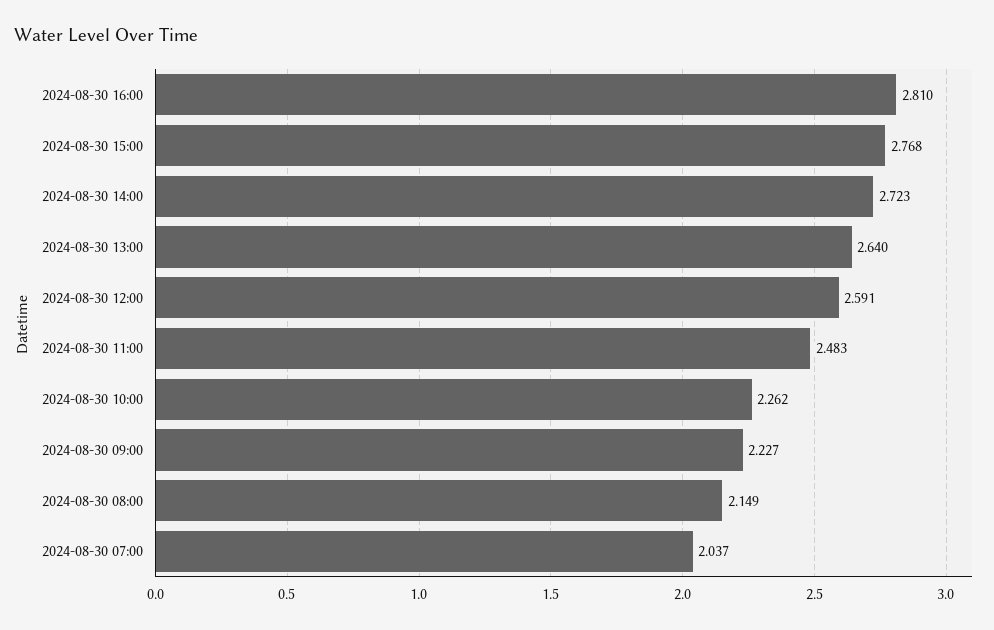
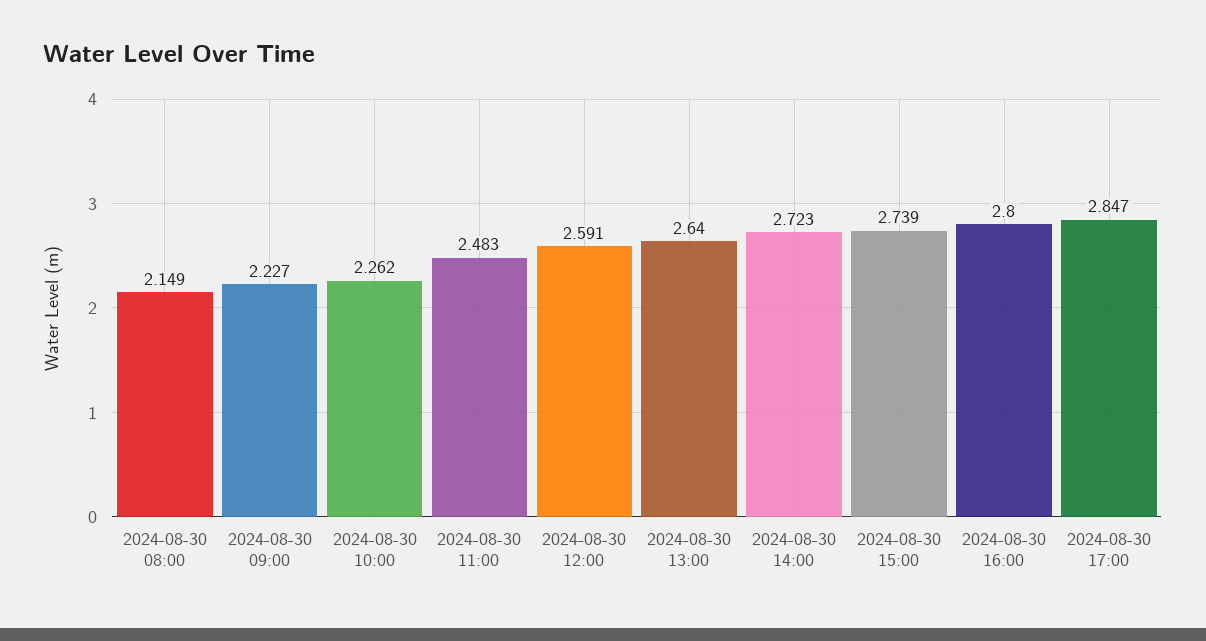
2024-08-30 16:00: 2.81 -> 2.8
2024-08-30 15:00: 2.768 -> 2.739
2024-08-30 07:00: 2.037 -> none
2024-08-30 17:00: none -> 2.847

